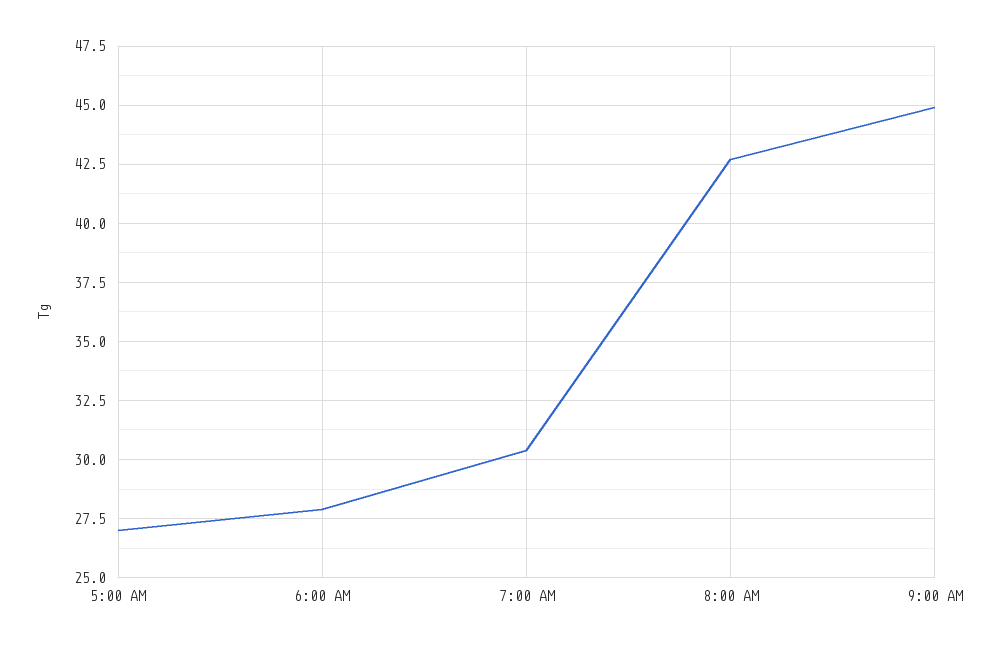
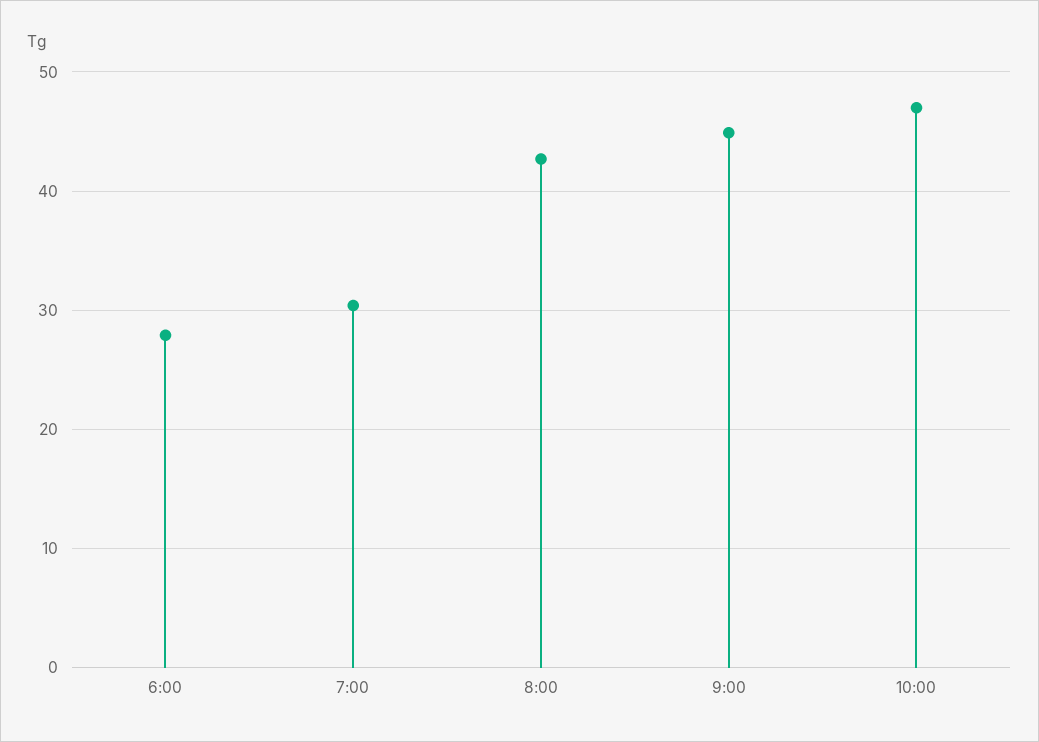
5:00 AM: 27 -> none
10:00: none -> 47

